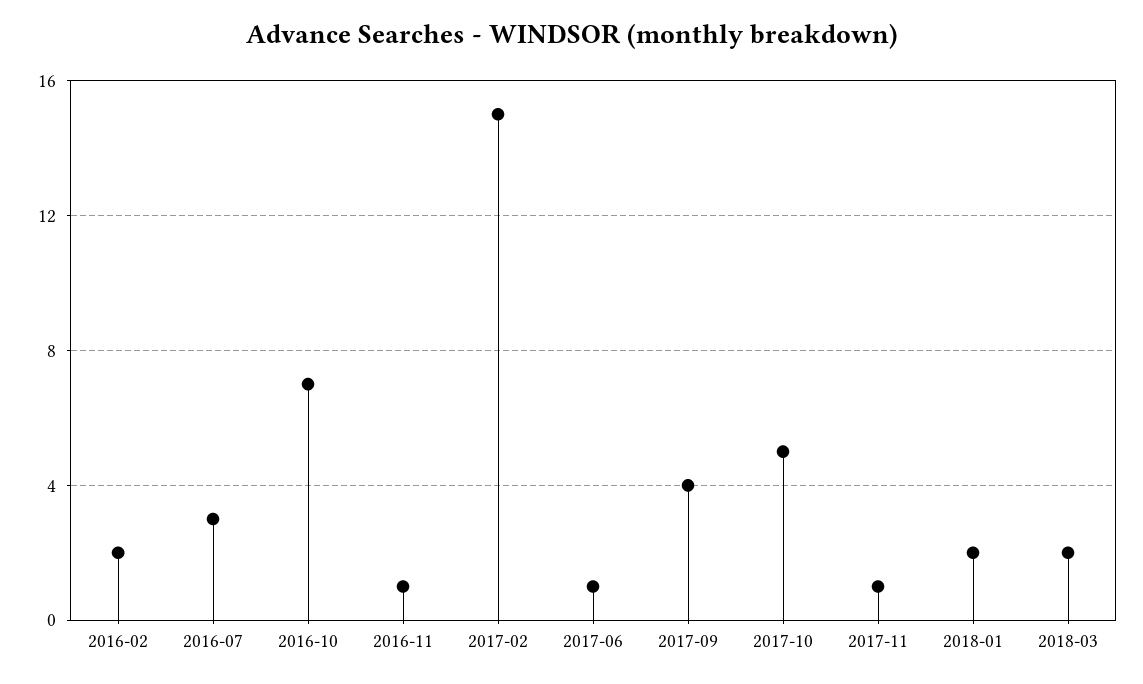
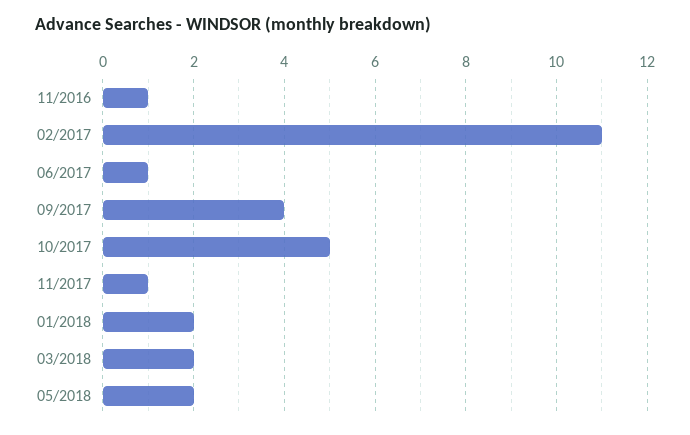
2016-02: 2 -> none
2016-07: 3 -> none
2016-10: 7 -> none
2017-02: 15 -> 11
05/2018: none -> 2

